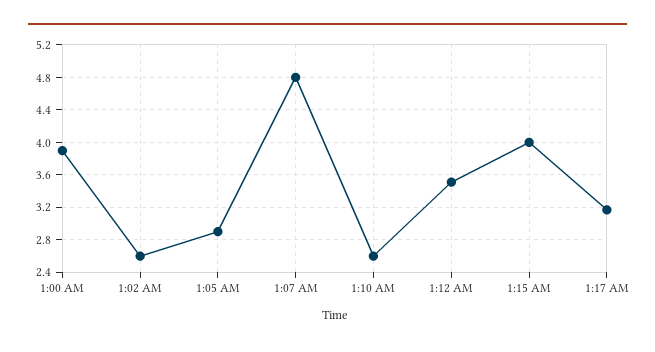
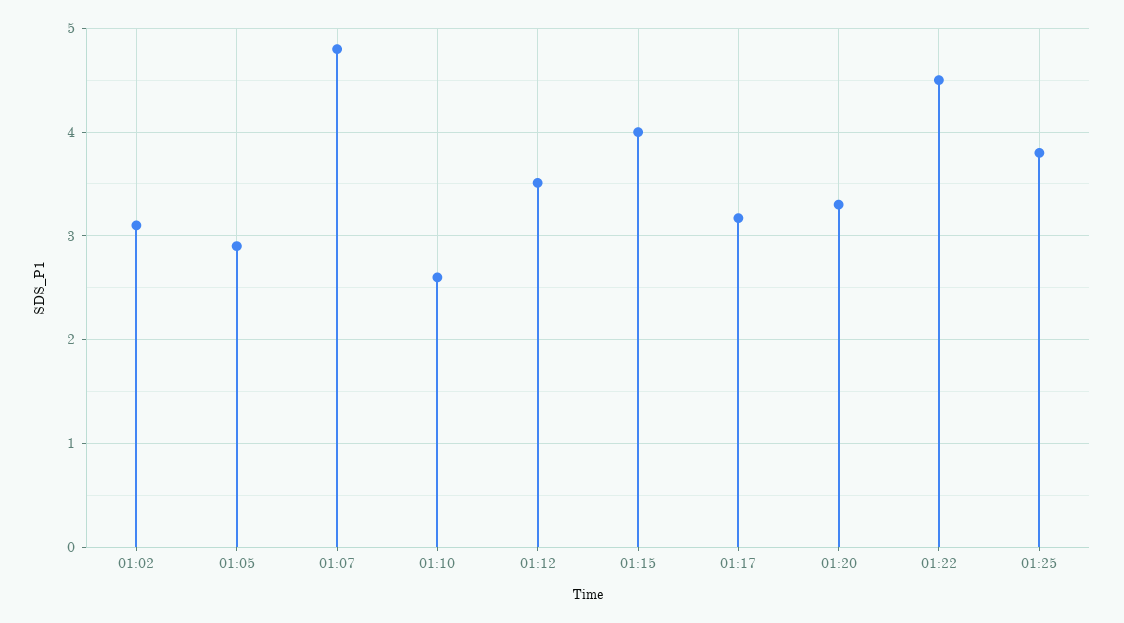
1:00 AM: 3.9 -> none
1:02 AM: 2.6 -> 3.1
01:20: none -> 3.3
01:22: none -> 4.5
01:25: none -> 3.8

